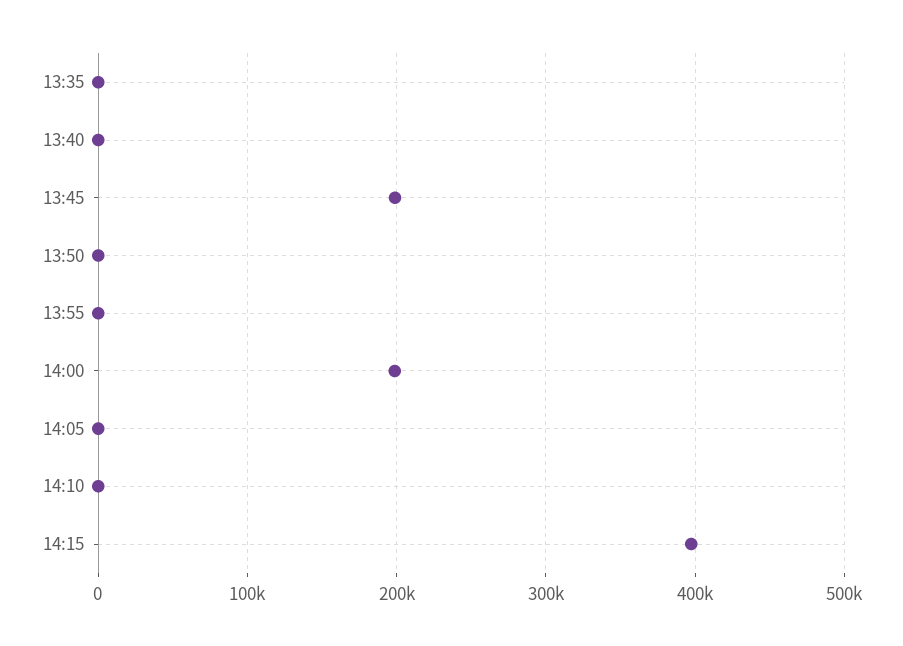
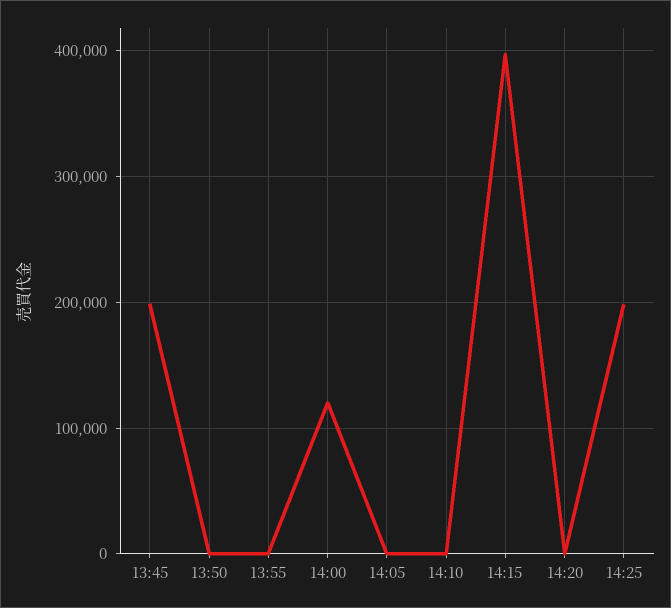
13:35: 0 -> none
13:40: 0 -> none
14:00: 200000 -> 120000
14:20: none -> 0
14:25: none -> 200000

